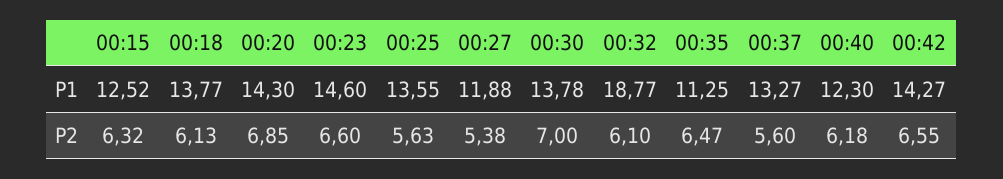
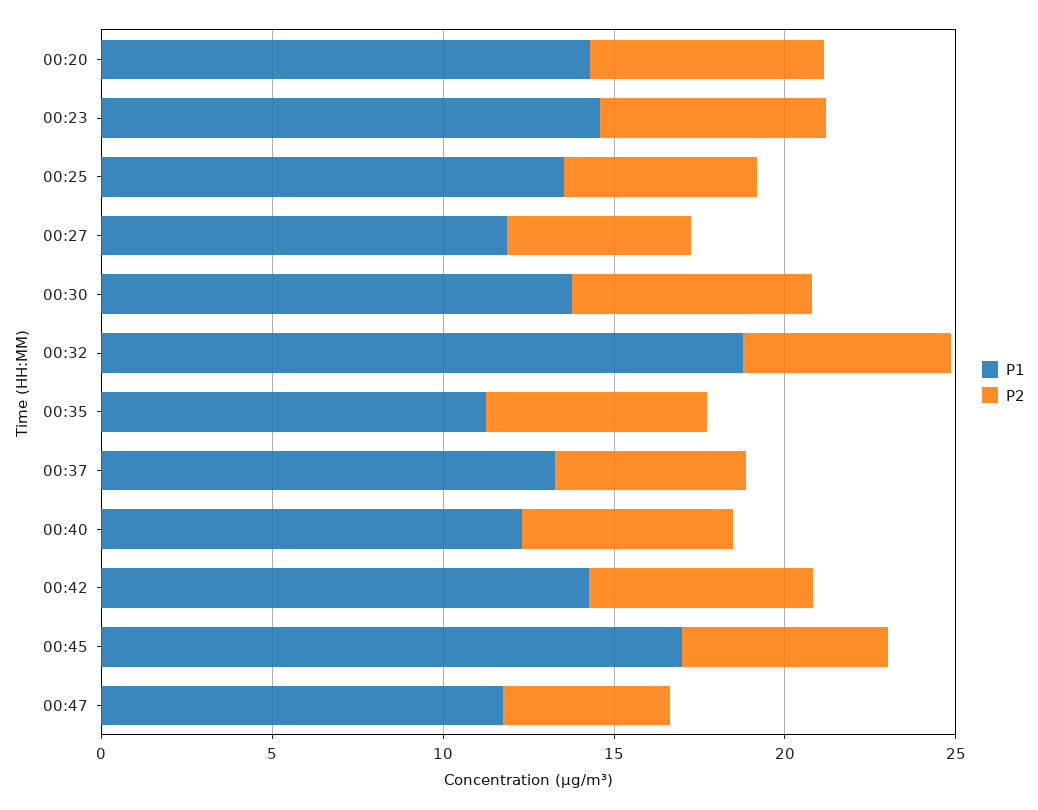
P1, 00:15: 12.52 -> none
P1, 00:18: 13.77 -> none
P2, 00:15: 6.32 -> none
P2, 00:18: 6.13 -> none
P1, 00:45: none -> 17
P2, 00:45: none -> 6
P1, 00:47: none -> 12
P2, 00:47: none -> 5

